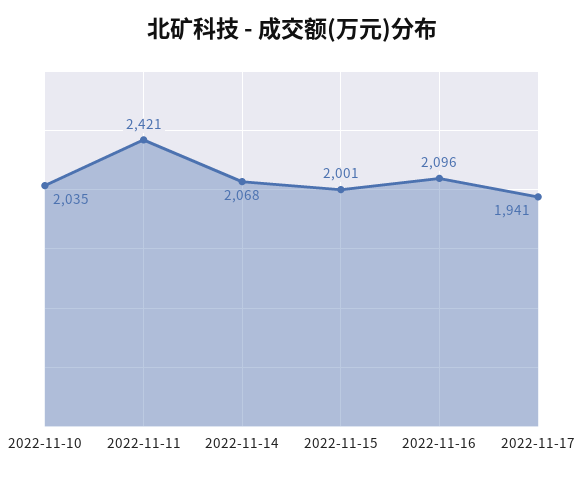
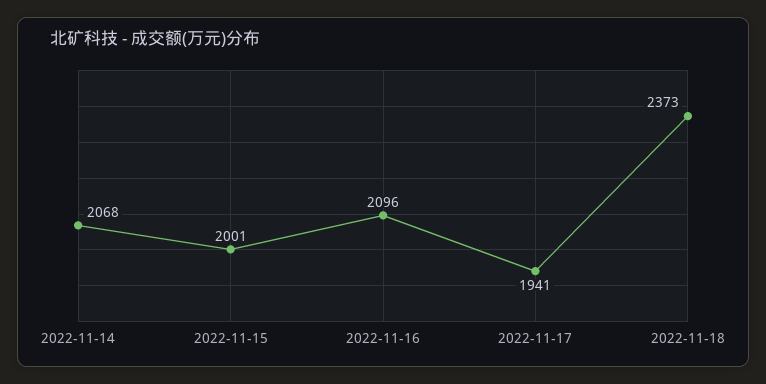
2022-11-10: 2035 -> none
2022-11-11: 2421 -> none
2022-11-18: none -> 2373

